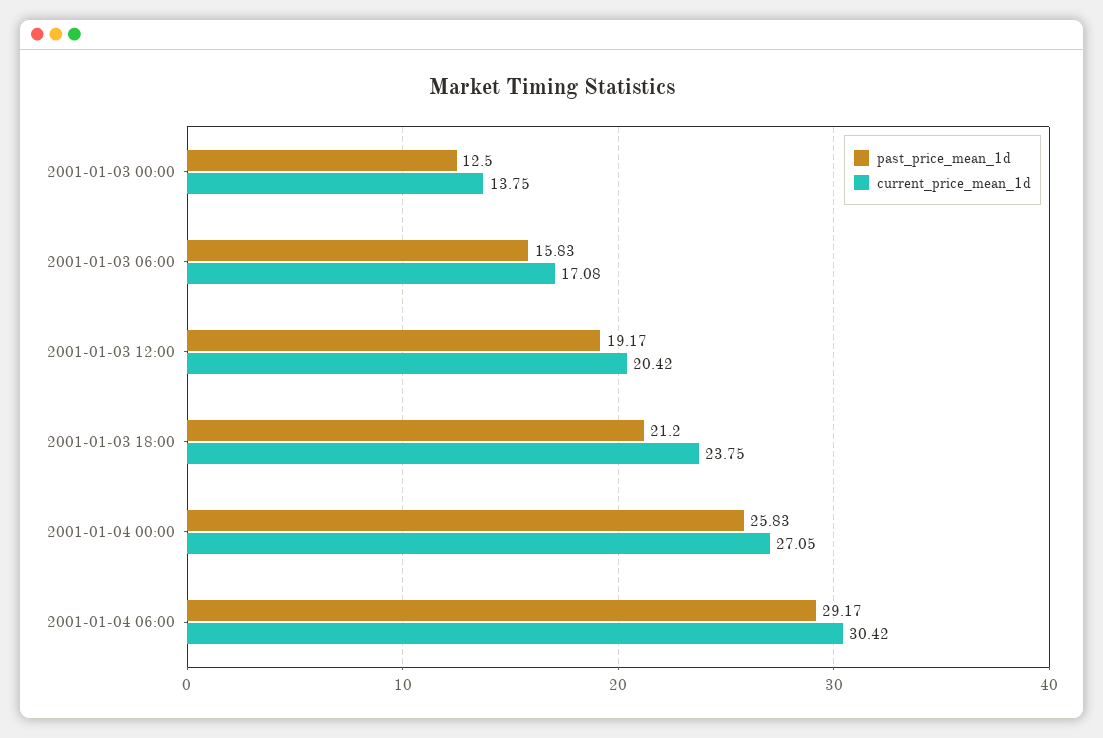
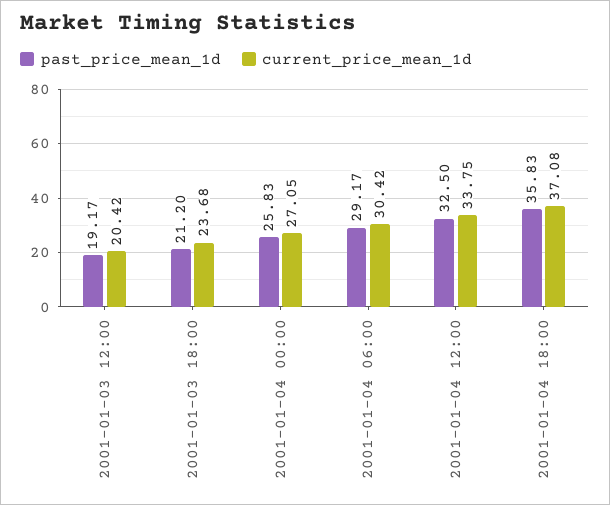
past_price_mean_1d, 2001-01-03 00:00: 12.5 -> none
current_price_mean_1d, 2001-01-03 00:00: 13.75 -> none
past_price_mean_1d, 2001-01-03 06:00: 15.83 -> none
current_price_mean_1d, 2001-01-03 06:00: 17.08 -> none
current_price_mean_1d, 2001-01-03 18:00: 23.75 -> 23.68
past_price_mean_1d, 2001-01-04 12:00: none -> 32.5
current_price_mean_1d, 2001-01-04 12:00: none -> 33.75
past_price_mean_1d, 2001-01-04 18:00: none -> 35.83
current_price_mean_1d, 2001-01-04 18:00: none -> 37.08

